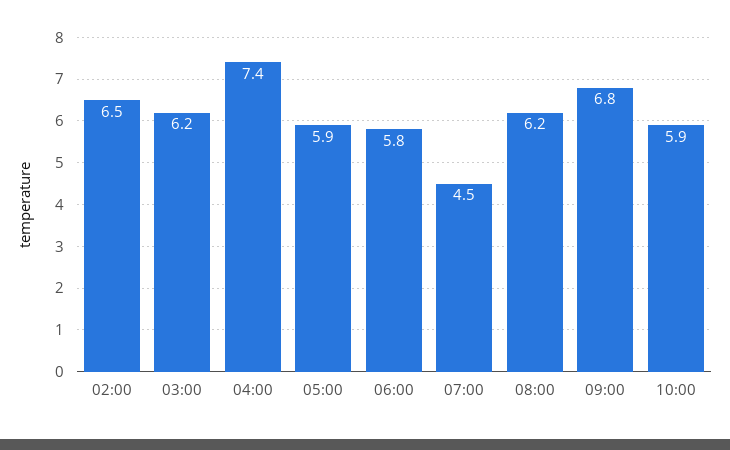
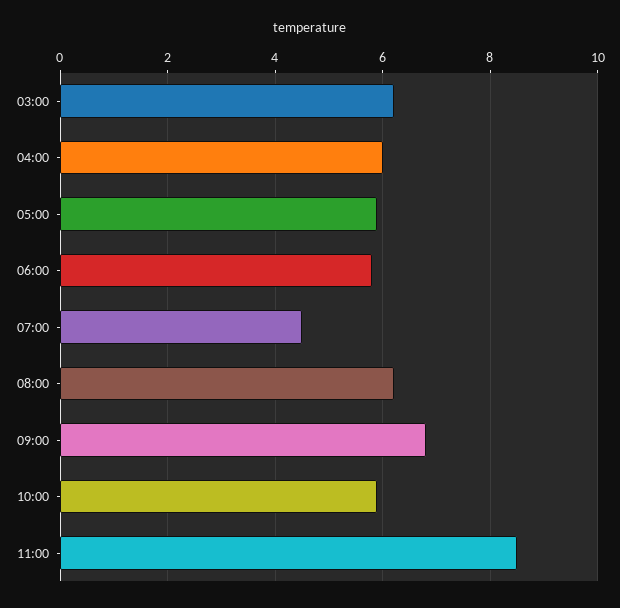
02:00: 6.5 -> none
04:00: 7.4 -> 6
11:00: none -> 8.5

